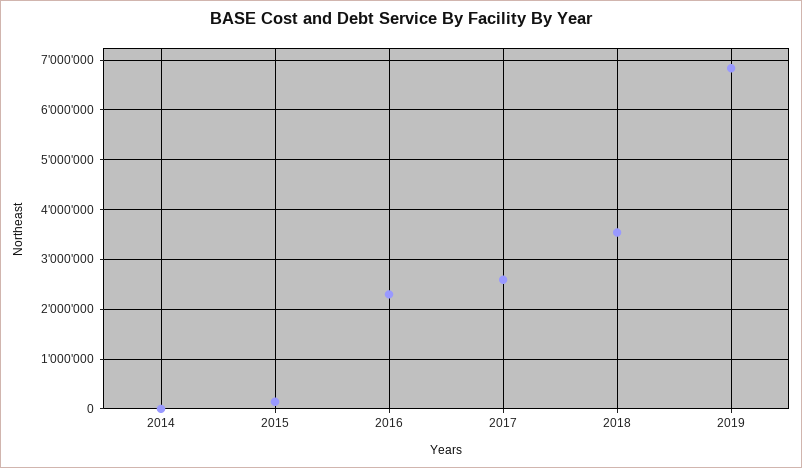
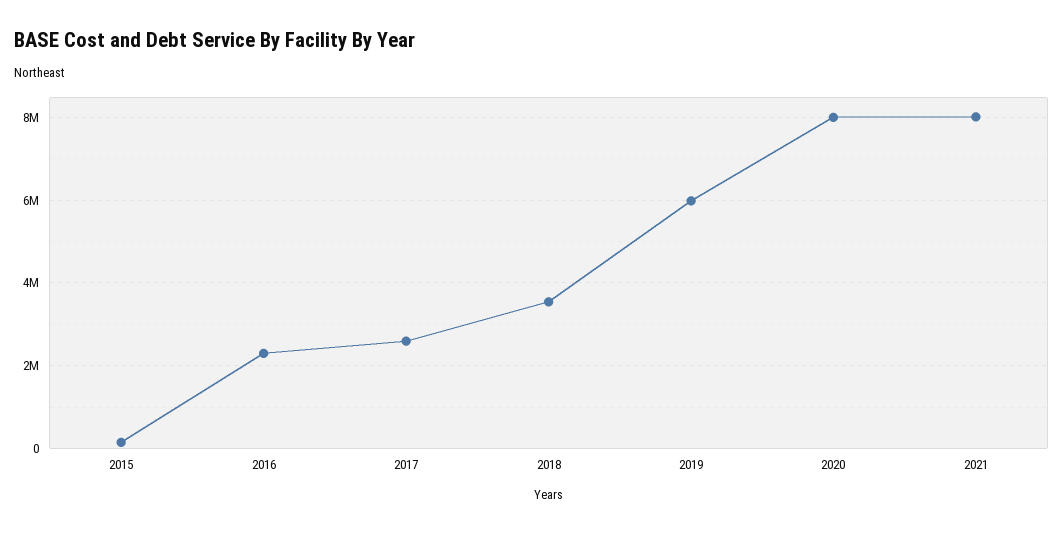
2014: 0 -> none
2019: 6800000 -> 6000000
2020: none -> 8000000
2021: none -> 8000000

